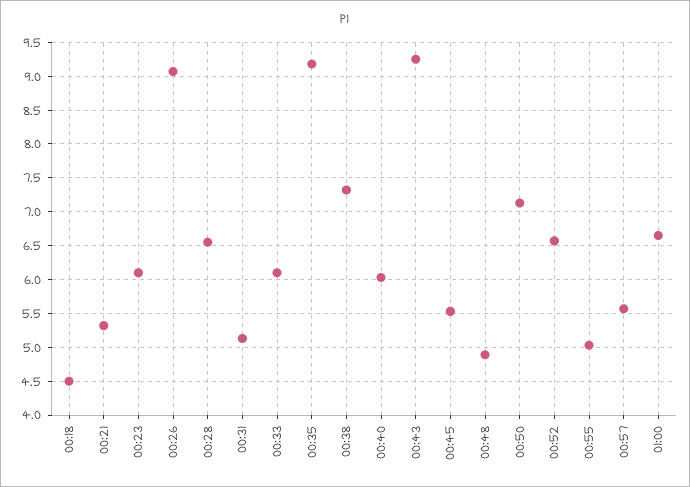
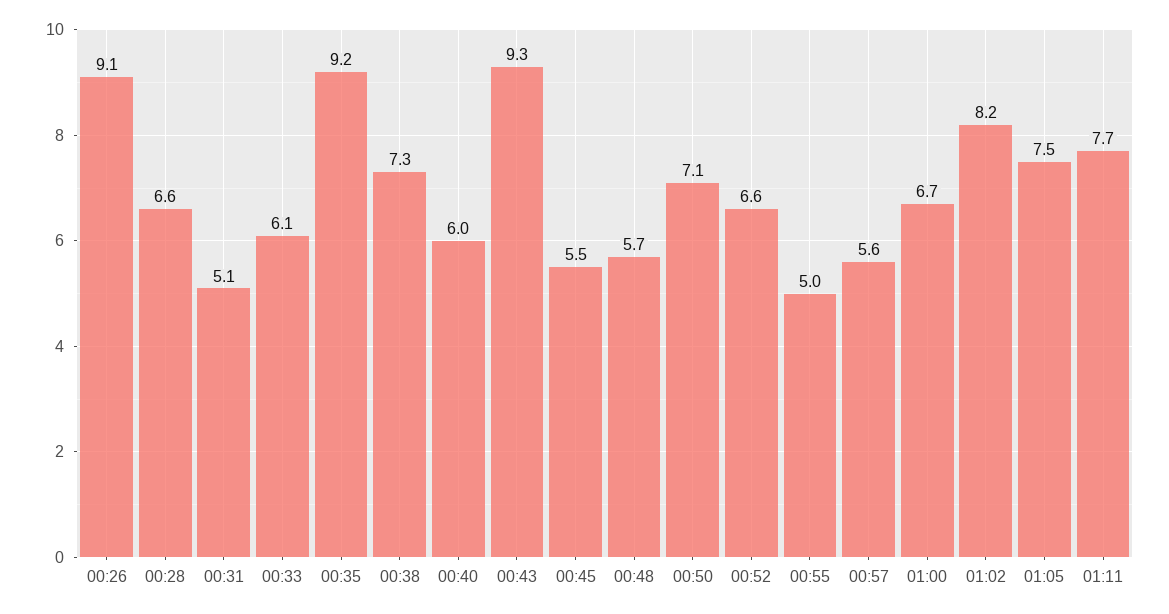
00:18: 4.5 -> none
00:21: 5.3 -> none
00:23: 6.1 -> none
00:48: 4.9 -> 5.7
01:02: none -> 8.2
01:05: none -> 7.5
01:11: none -> 7.7

